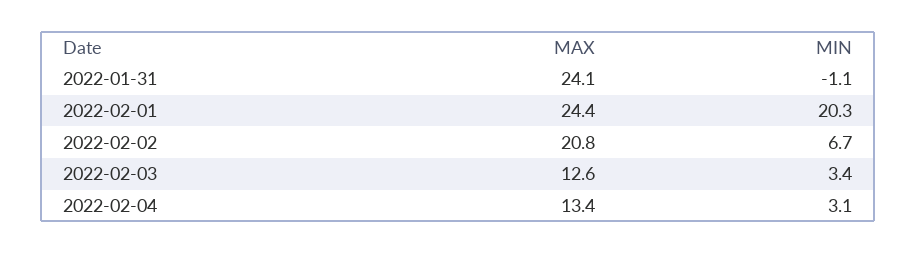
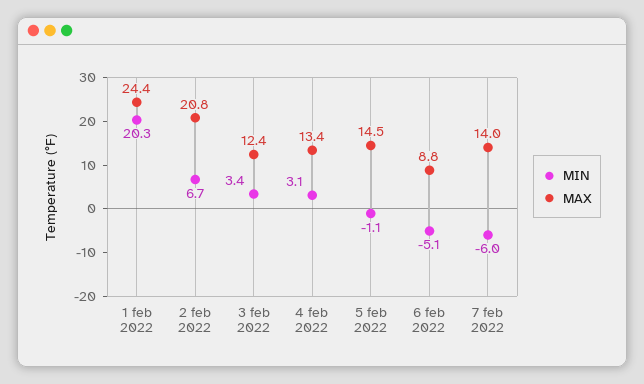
MAX, 2022-01-31: 24.1 -> none
MIN, 2022-01-31: -1.1 -> none
MAX, 2022-02-03: 12.6 -> 12.4
MIN, 5 feb 2022: none -> -1.1
MAX, 5 feb 2022: none -> 14.5
MIN, 6 feb 2022: none -> -5.1
MAX, 6 feb 2022: none -> 8.8
MIN, 7 feb 2022: none -> -6
MAX, 7 feb 2022: none -> 14

